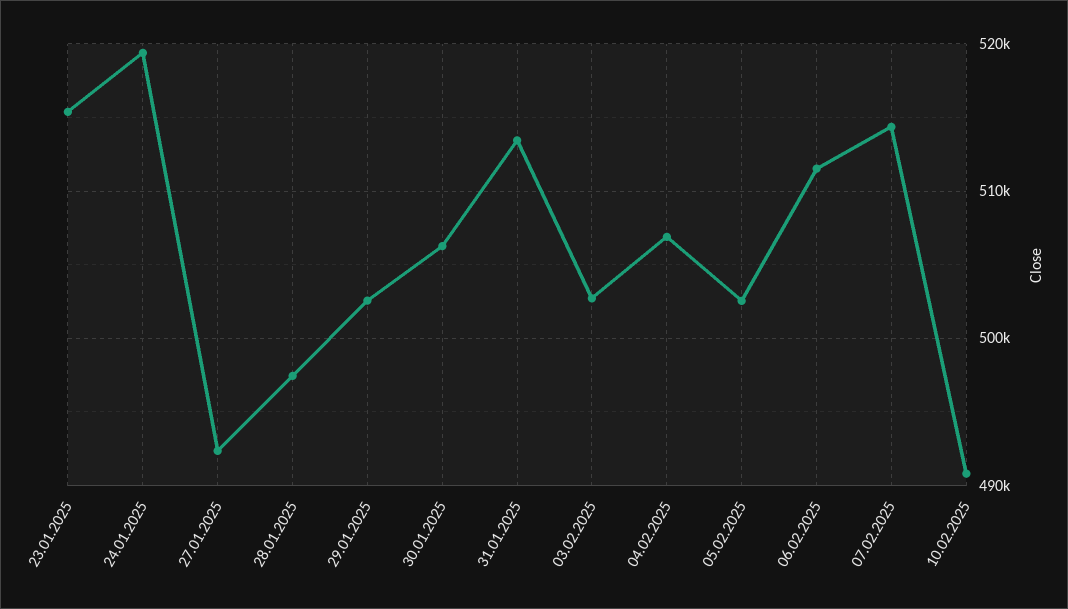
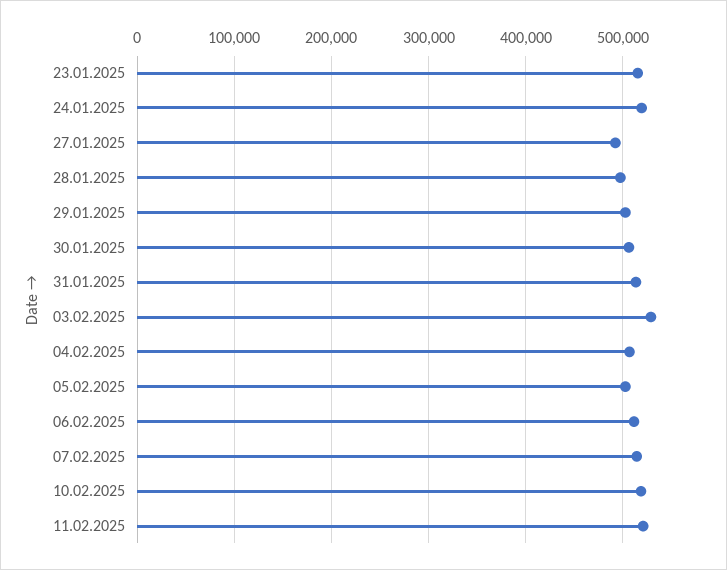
03.02.2025: 503000 -> 530000
10.02.2025: 491000 -> 520000
11.02.2025: none -> 520000

